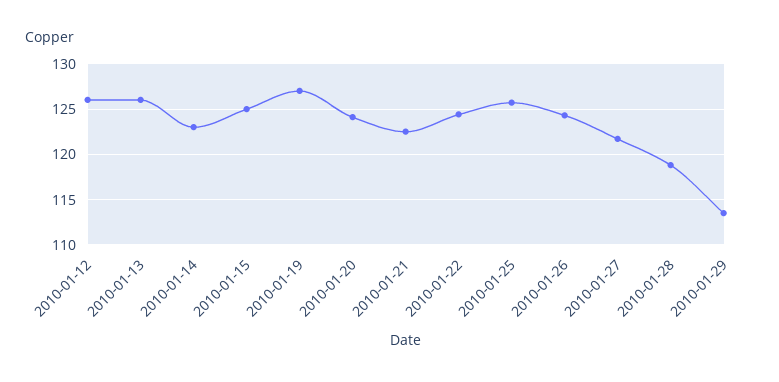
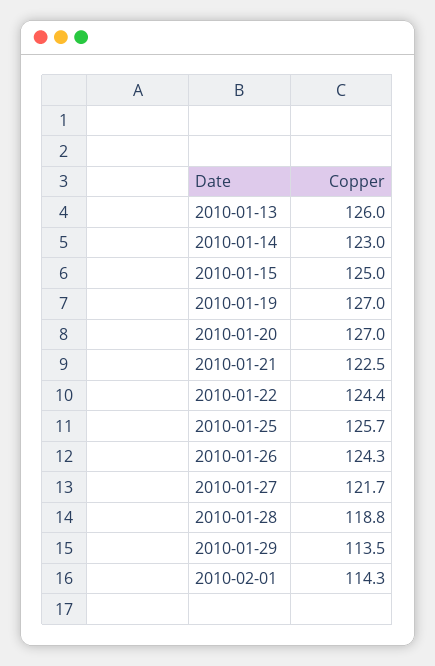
2010-01-12: 126 -> none
2010-01-20: 124 -> 127
2010-02-01: none -> 114.3

